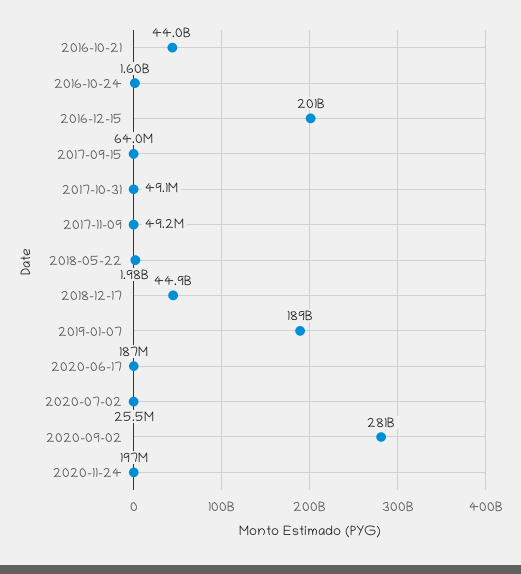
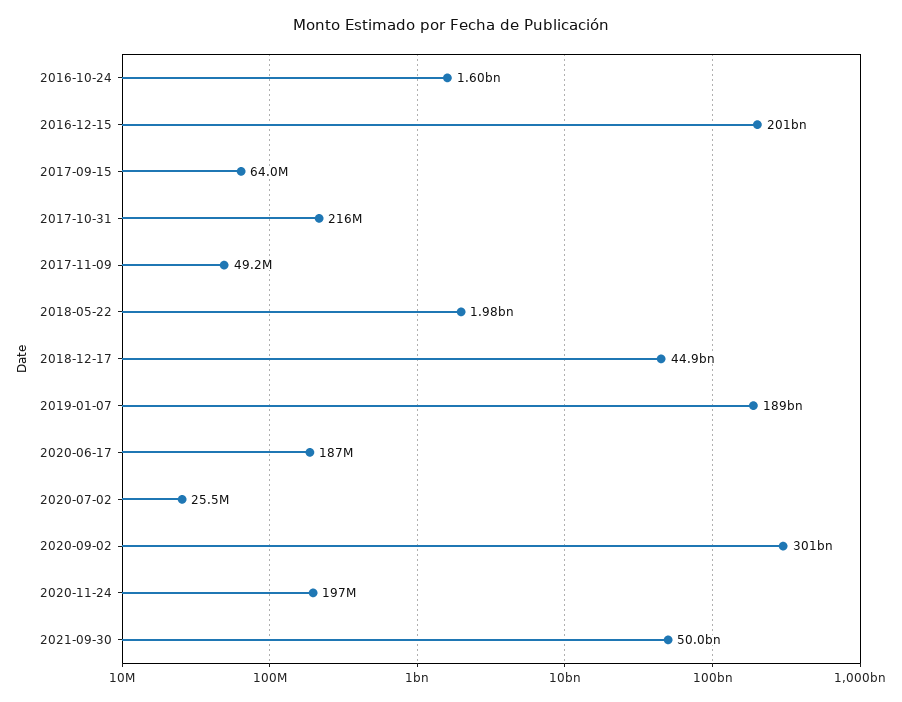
2016-10-21: 44000000000 -> none
2017-10-31: 49100000 -> 216000000
2020-09-02: 281000000000 -> 301000000000
2021-09-30: none -> 50000000000

